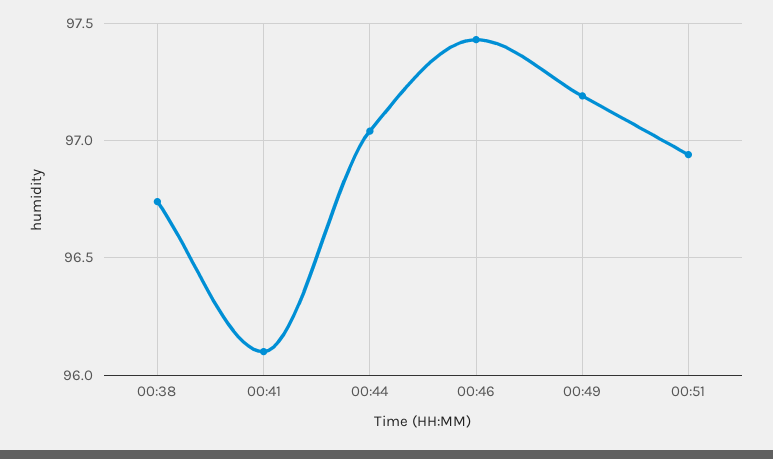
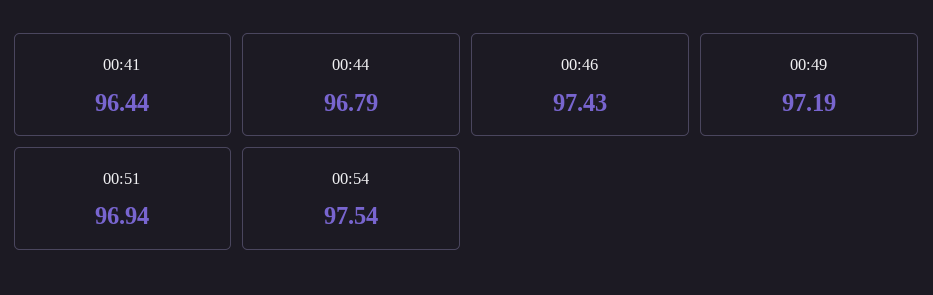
00:38: 96.75 -> none
00:41: 96.1 -> 96.44
00:44: 97.05 -> 96.79
00:54: none -> 97.54

